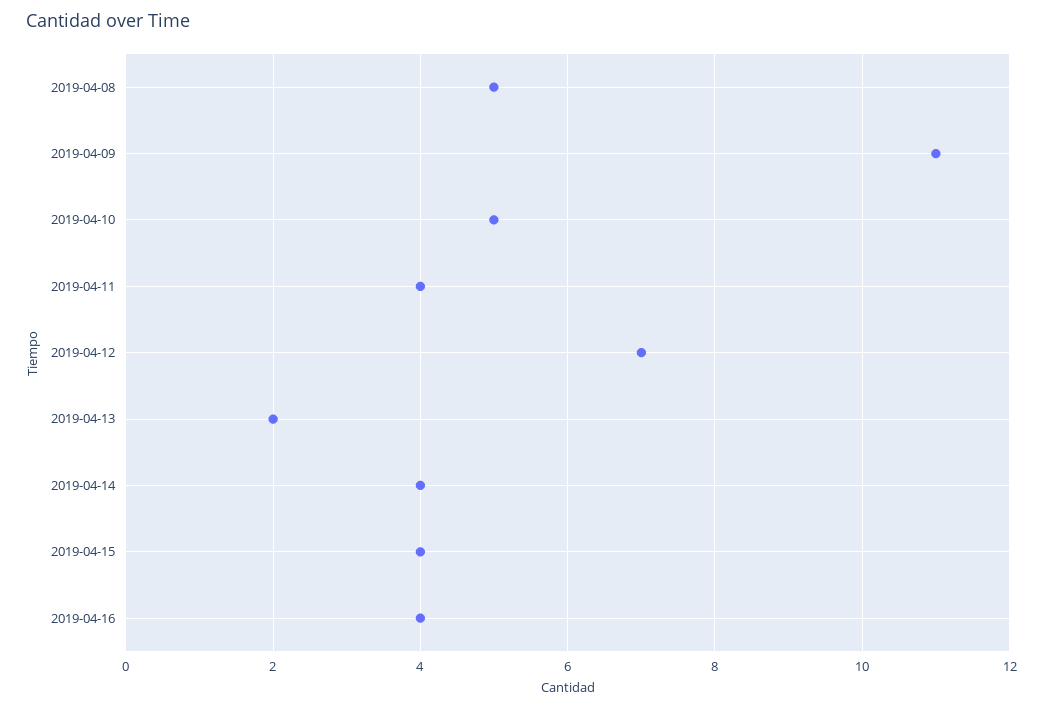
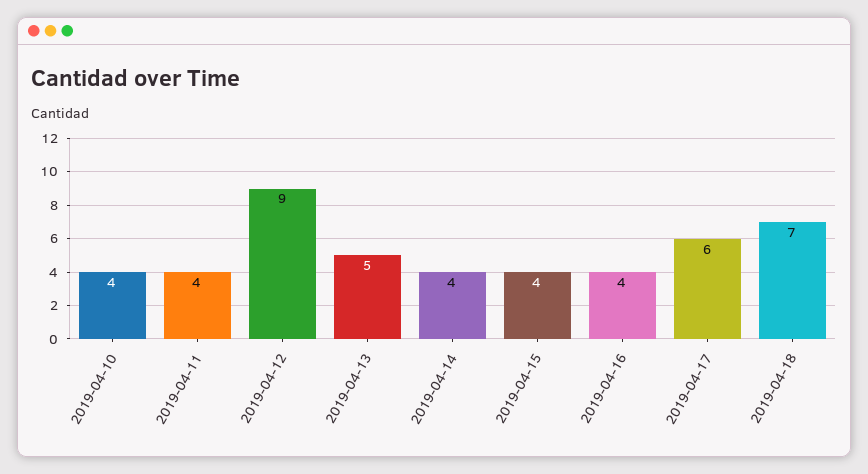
2019-04-08: 5 -> none
2019-04-09: 11 -> none
2019-04-10: 5 -> 4
2019-04-12: 7 -> 9
2019-04-13: 2 -> 5
2019-04-17: none -> 6
2019-04-18: none -> 7

